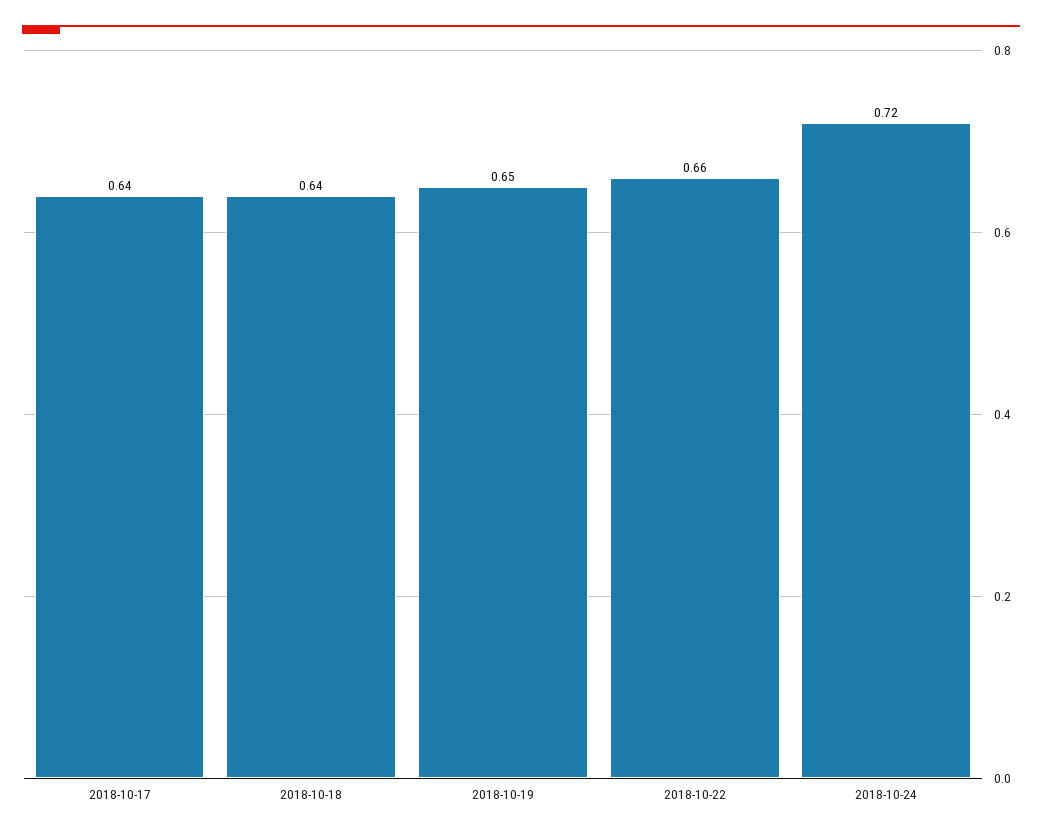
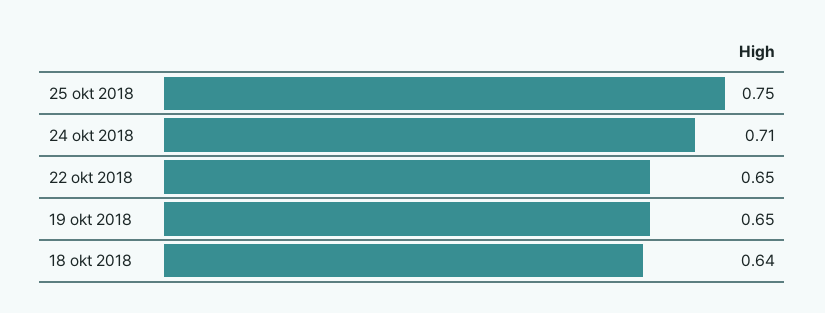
2018-10-17: 0.64 -> none
2018-10-22: 0.66 -> 0.65
2018-10-24: 0.72 -> 0.71
25 okt 2018: none -> 0.75

